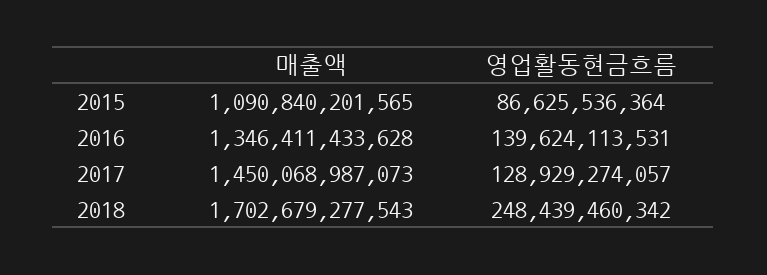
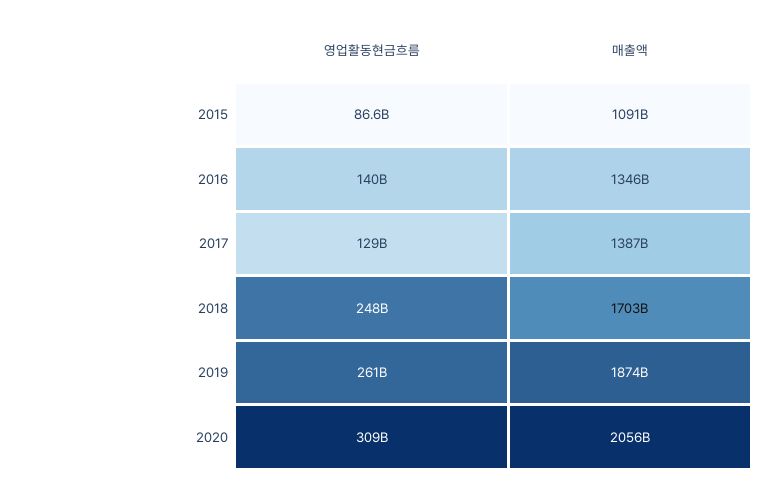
매출액, 2017: 1450068987073 -> 1387000000000
영업활동현금흐름, 2019: none -> 261000000000
매출액, 2019: none -> 1874000000000
영업활동현금흐름, 2020: none -> 309000000000
매출액, 2020: none -> 2056000000000

